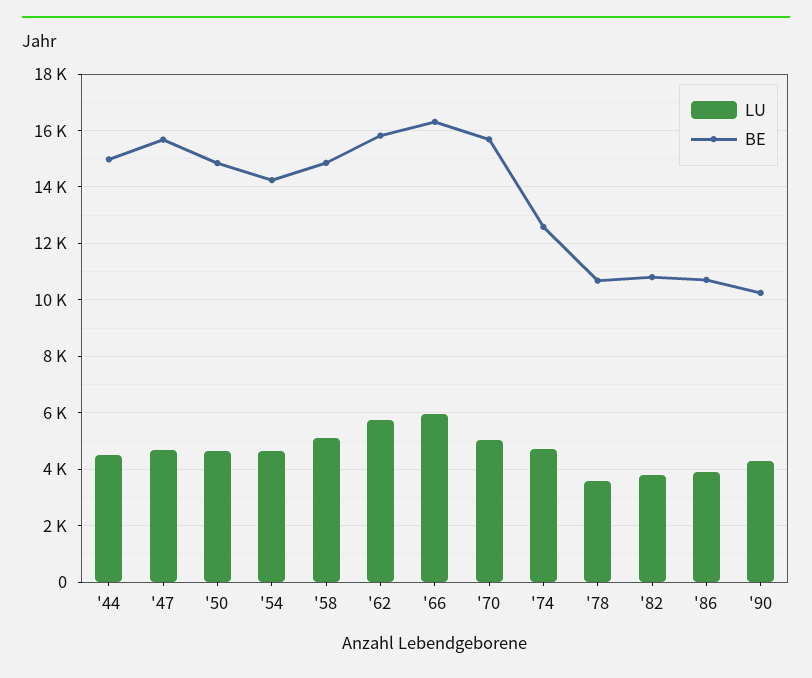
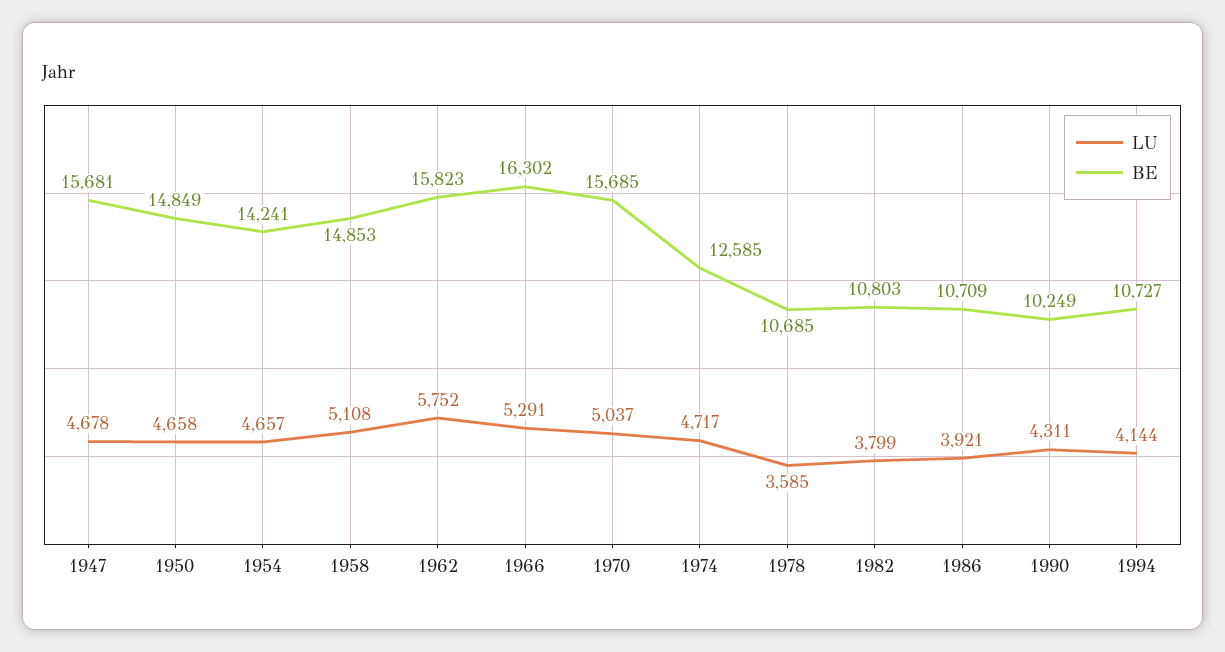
LU, '44: 4500 -> none
BE, '44: 15000 -> none
LU, '66: 6000 -> 5291
LU, 1994: none -> 4144
BE, 1994: none -> 10727

